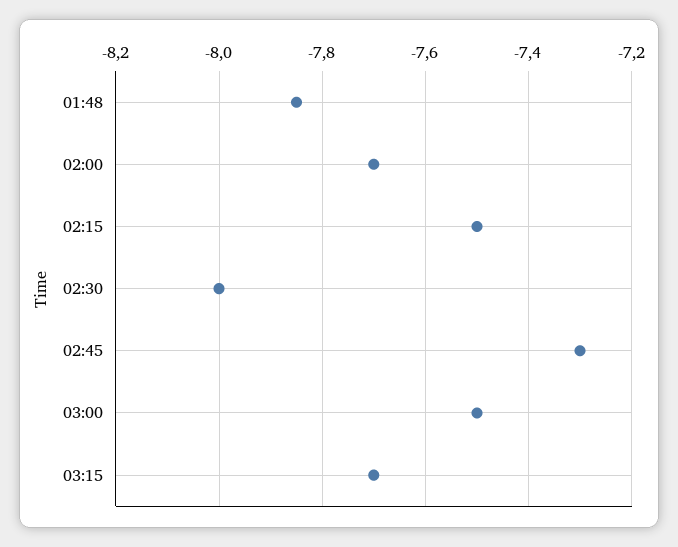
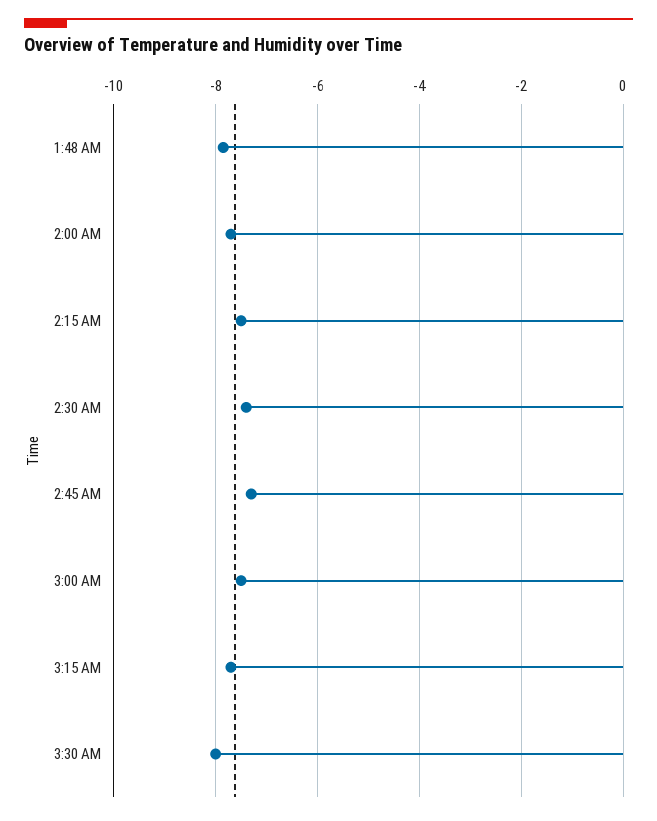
02:30: -8 -> -7.4
3:30 AM: none -> -8

